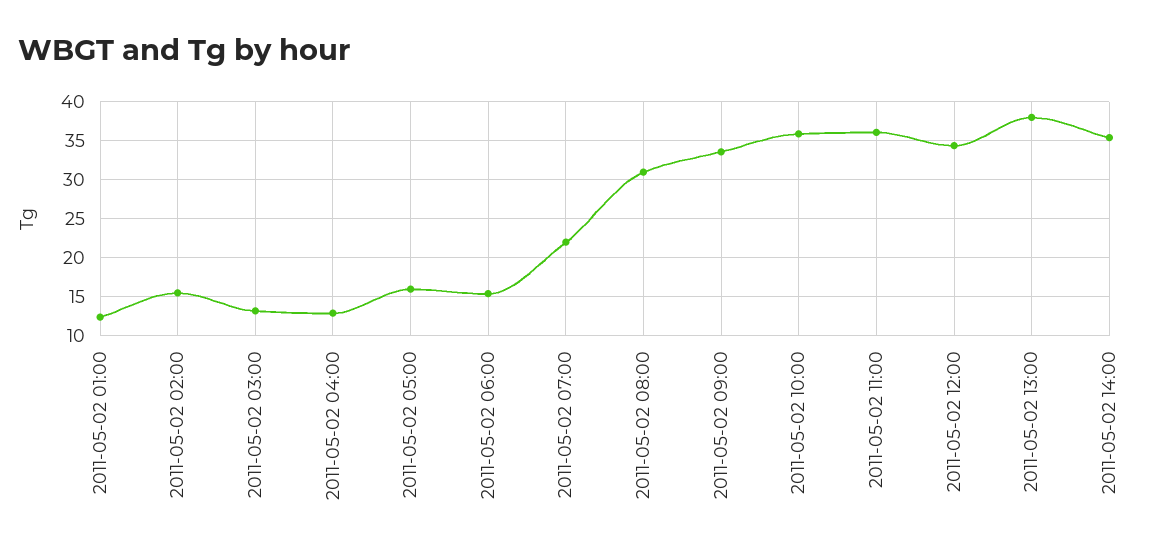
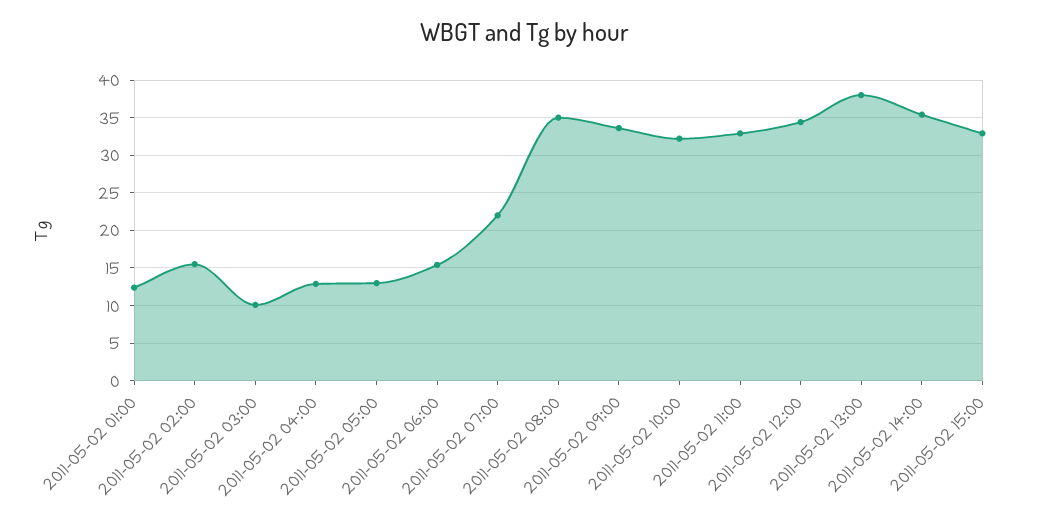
2011-05-02 03:00: 13 -> 10
2011-05-02 05:00: 16 -> 13
2011-05-02 08:00: 31 -> 35
2011-05-02 10:00: 36 -> 32
2011-05-02 11:00: 36 -> 33
2011-05-02 15:00: none -> 33

